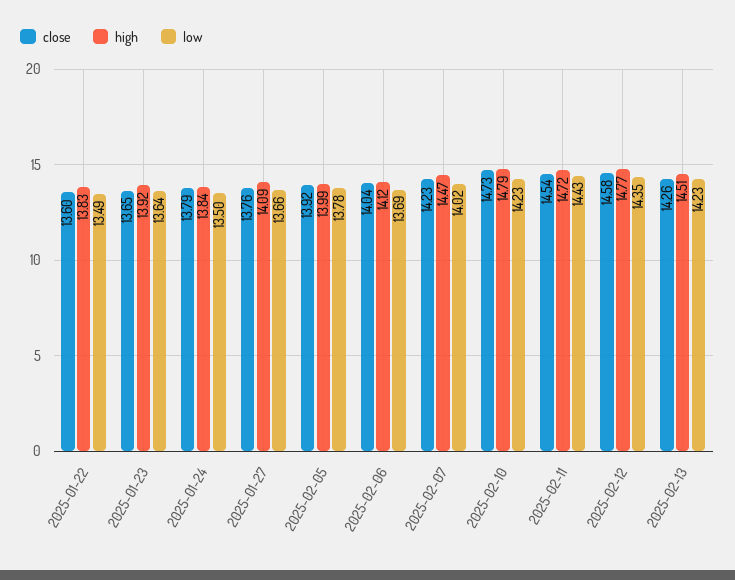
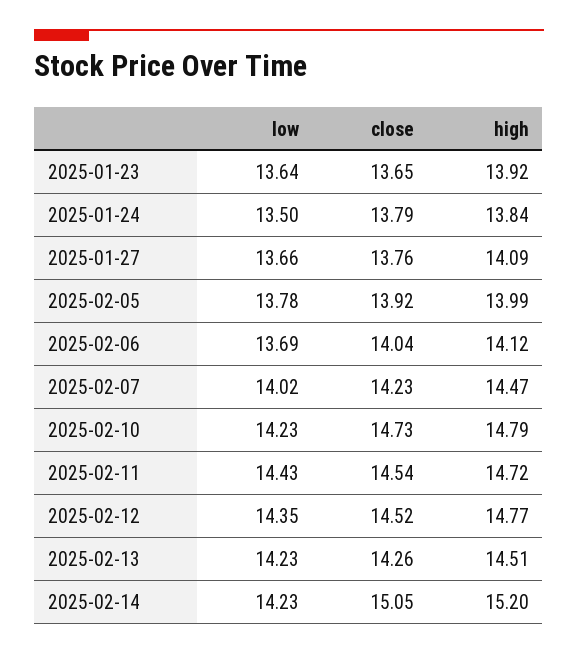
close, 2025-01-22: 13.6 -> none
high, 2025-01-22: 13.83 -> none
low, 2025-01-22: 13.49 -> none
close, 2025-02-12: 14.58 -> 14.52
low, 2025-02-14: none -> 14.23
close, 2025-02-14: none -> 15.05
high, 2025-02-14: none -> 15.2

